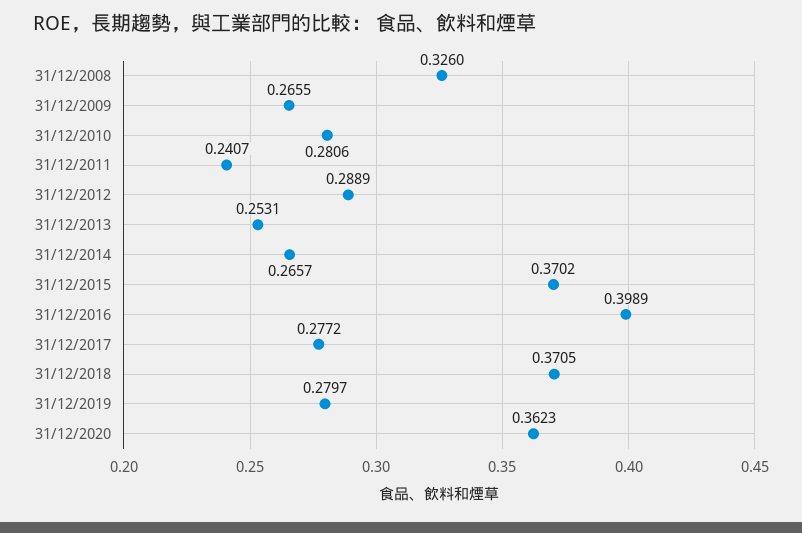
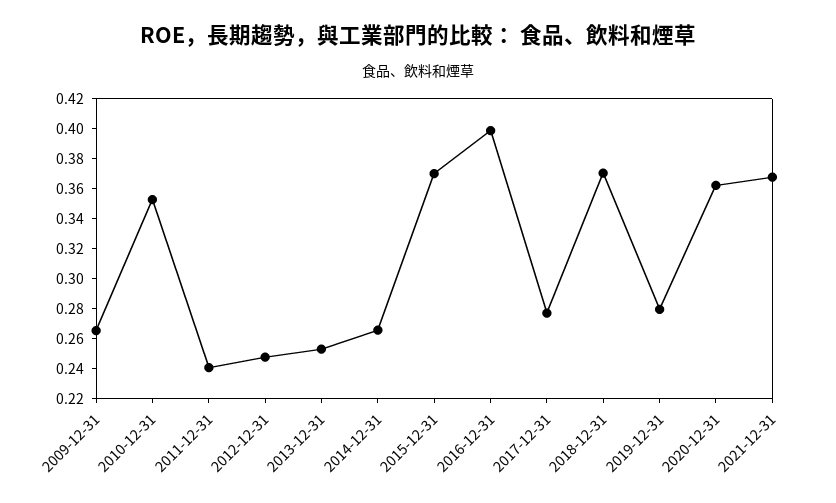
31/12/2008: 0.326 -> none
31/12/2010: 0.2806 -> 0.35
31/12/2012: 0.2889 -> 0.25
2021-12-31: none -> 0.37

